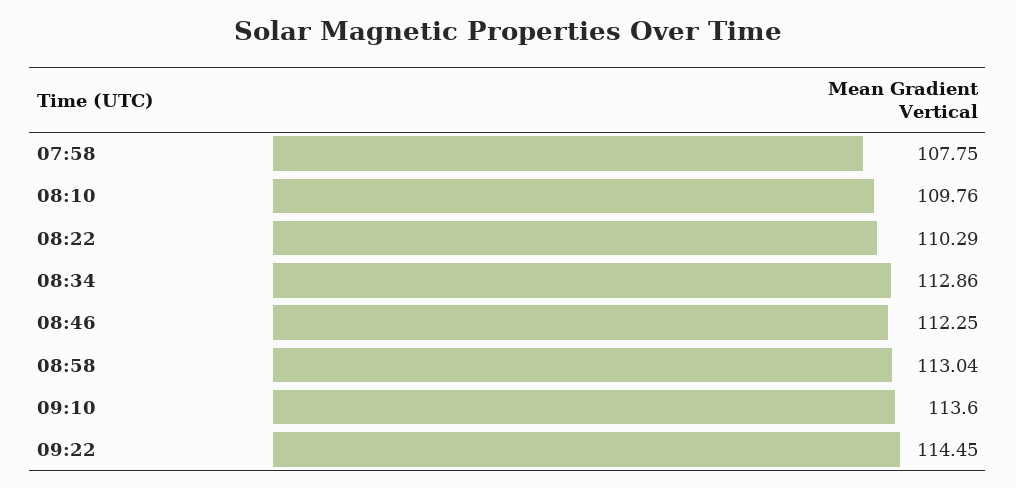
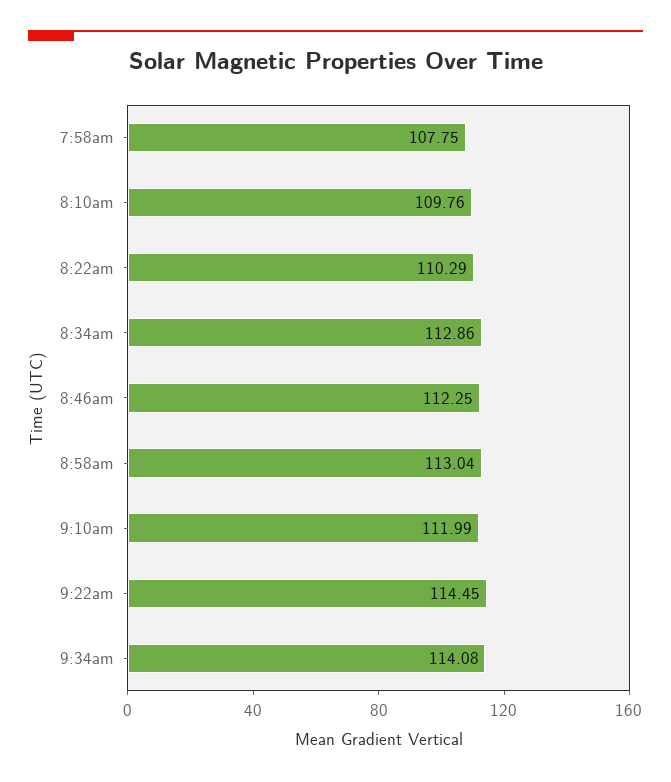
09:10: 113.6 -> 111.99
9:34am: none -> 114.08

